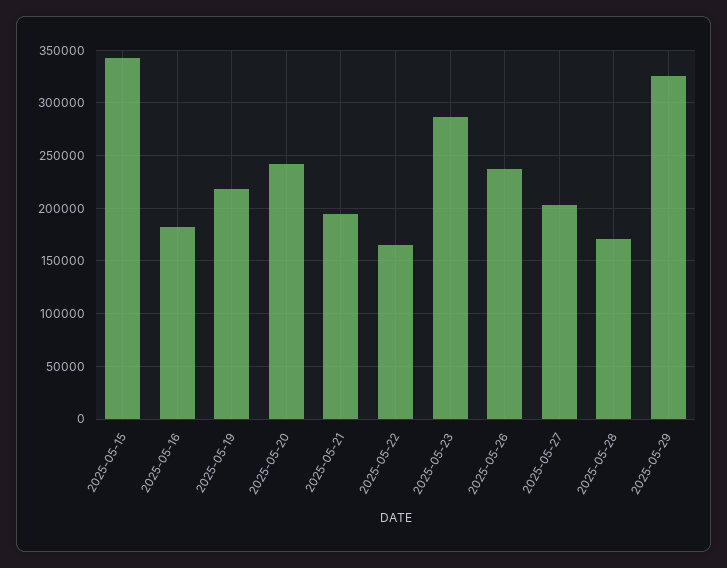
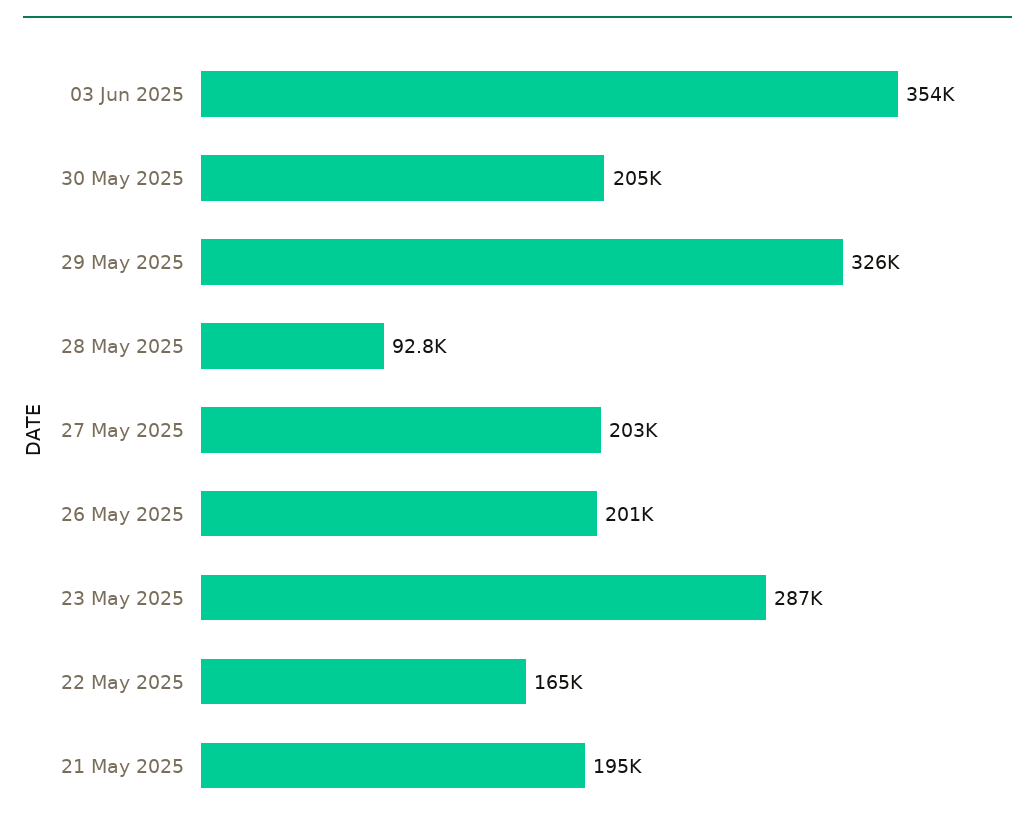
2025-05-15: 340000 -> none
2025-05-16: 180000 -> none
2025-05-19: 220000 -> none
2025-05-20: 240000 -> none
2025-05-26: 240000 -> 201000
2025-05-28: 170000 -> 92800
03 Jun 2025: none -> 354000
30 May 2025: none -> 205000

